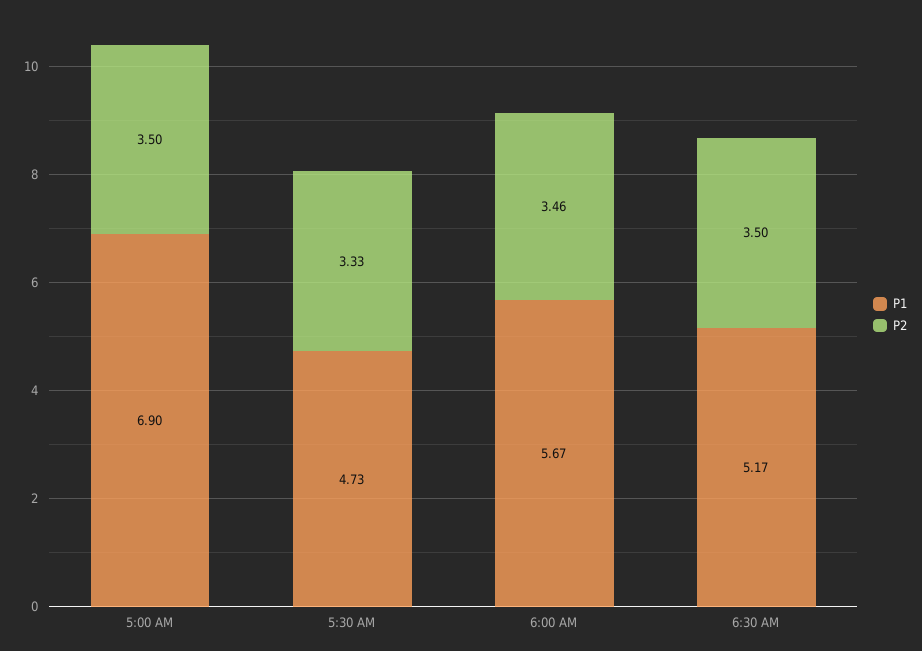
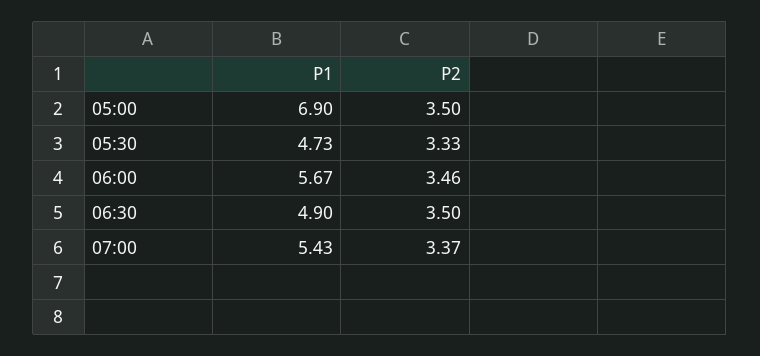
P1, 6:30 AM: 5.17 -> 4.9
P1, 07:00: none -> 5.43
P2, 07:00: none -> 3.37

